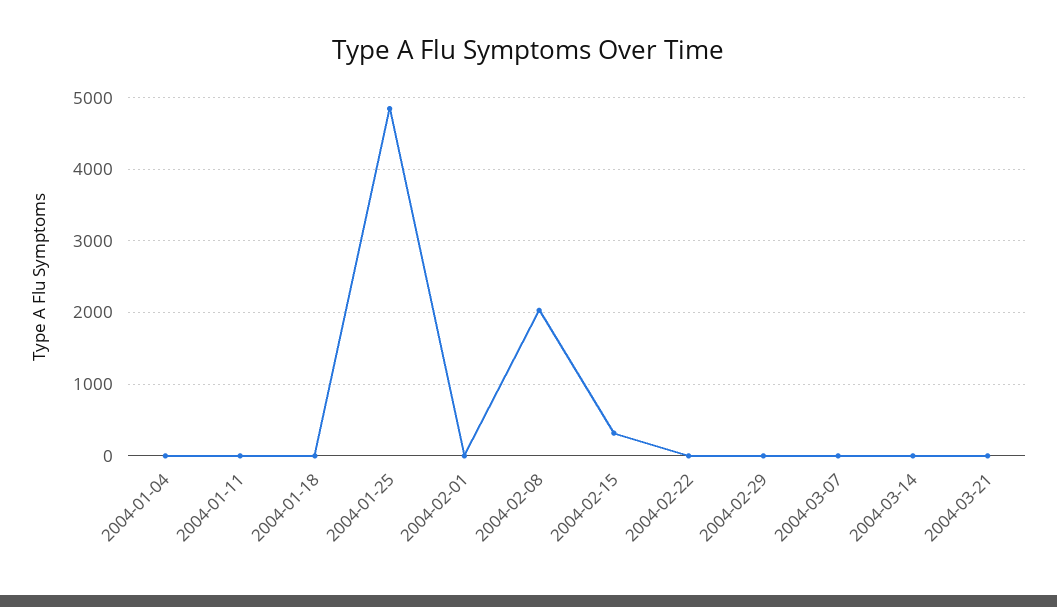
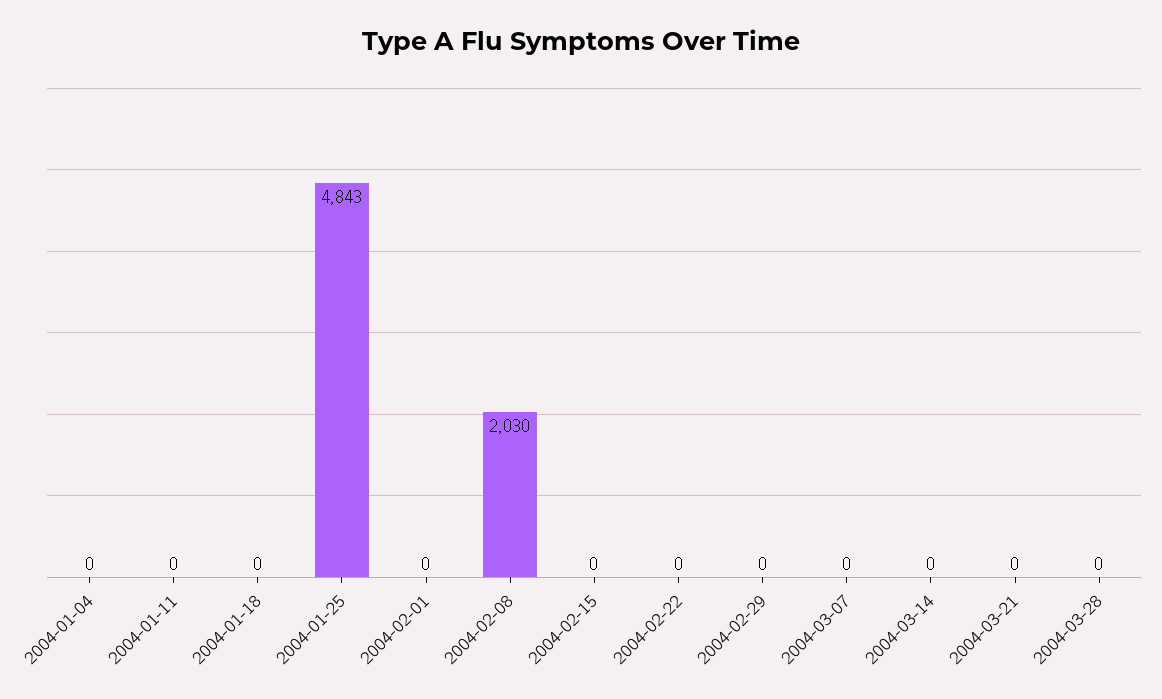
2004-02-15: 300 -> 0
2004-03-28: none -> 0

